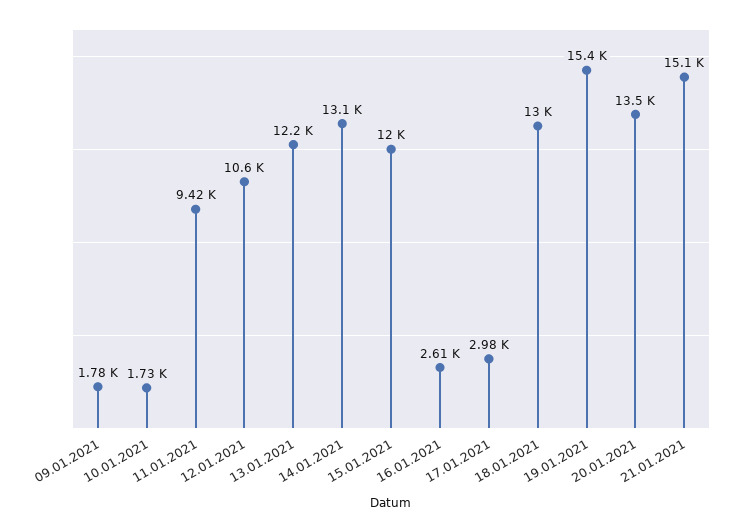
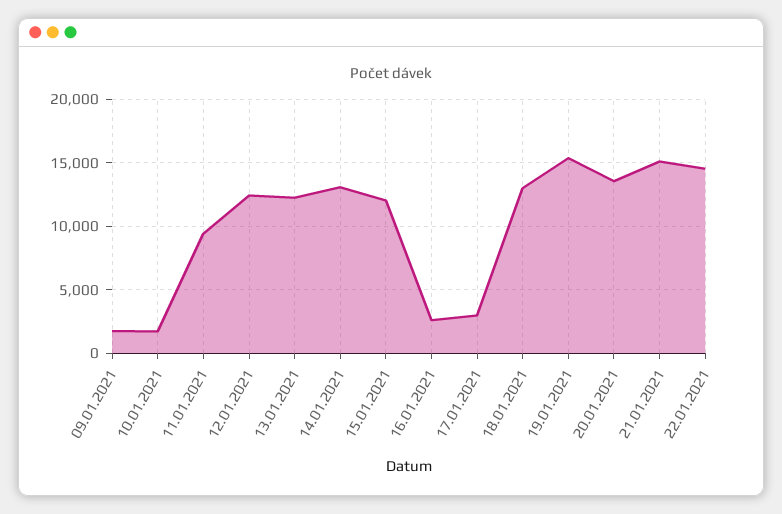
12.01.2021: 10600 -> 12500
22.01.2021: none -> 14500

